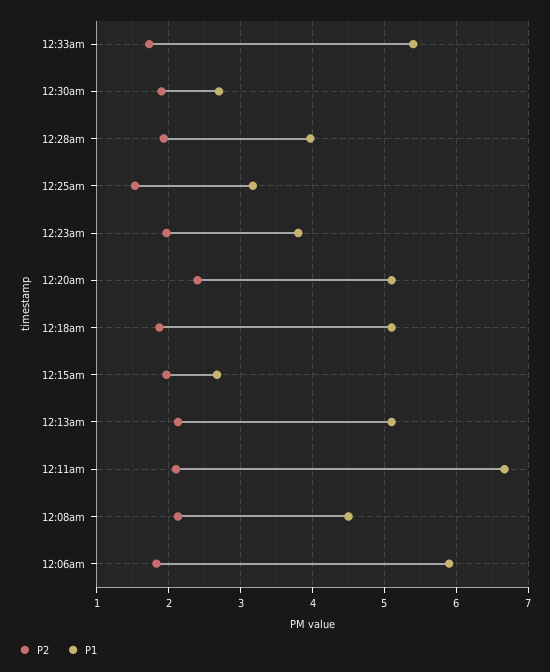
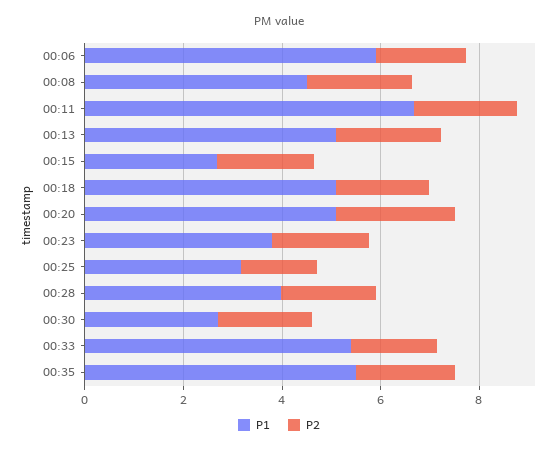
P1, 00:35: none -> 5.5
P2, 00:35: none -> 2

